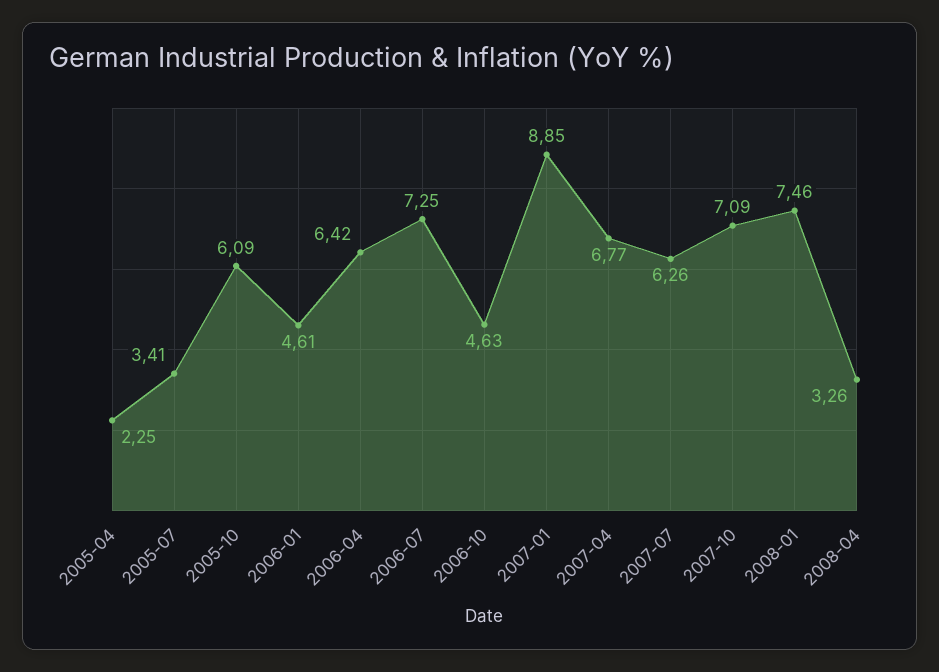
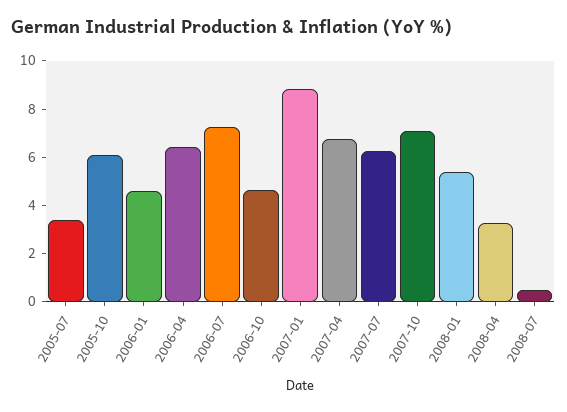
2005-04: 2.25 -> none
2008-01: 7.46 -> 5.5
2008-07: none -> 0.5

